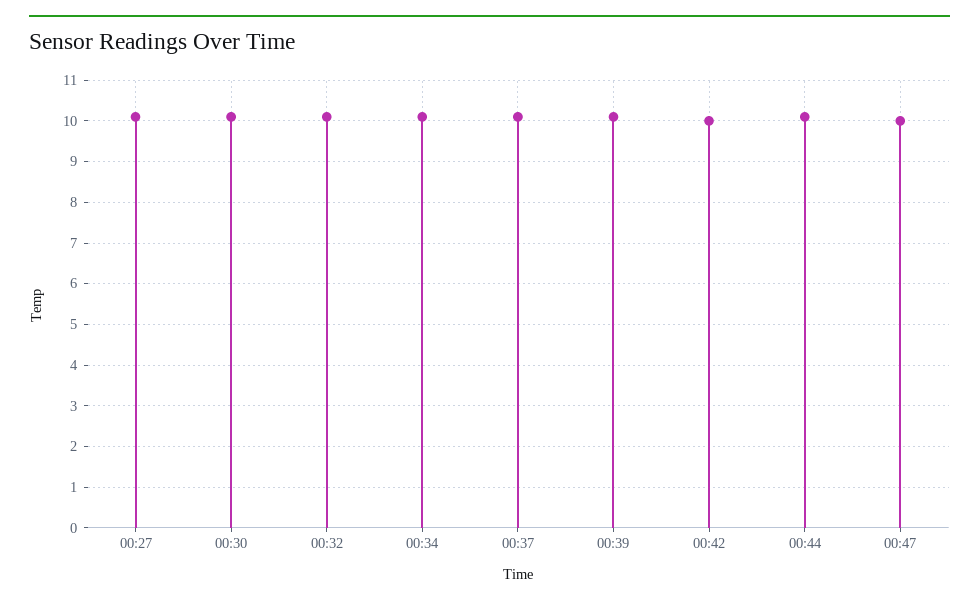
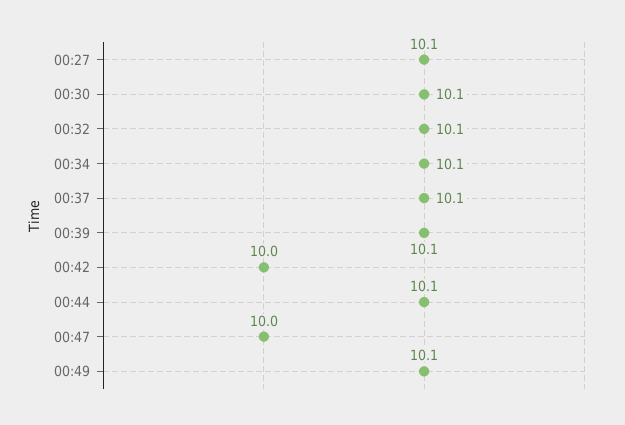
00:49: none -> 10.1

